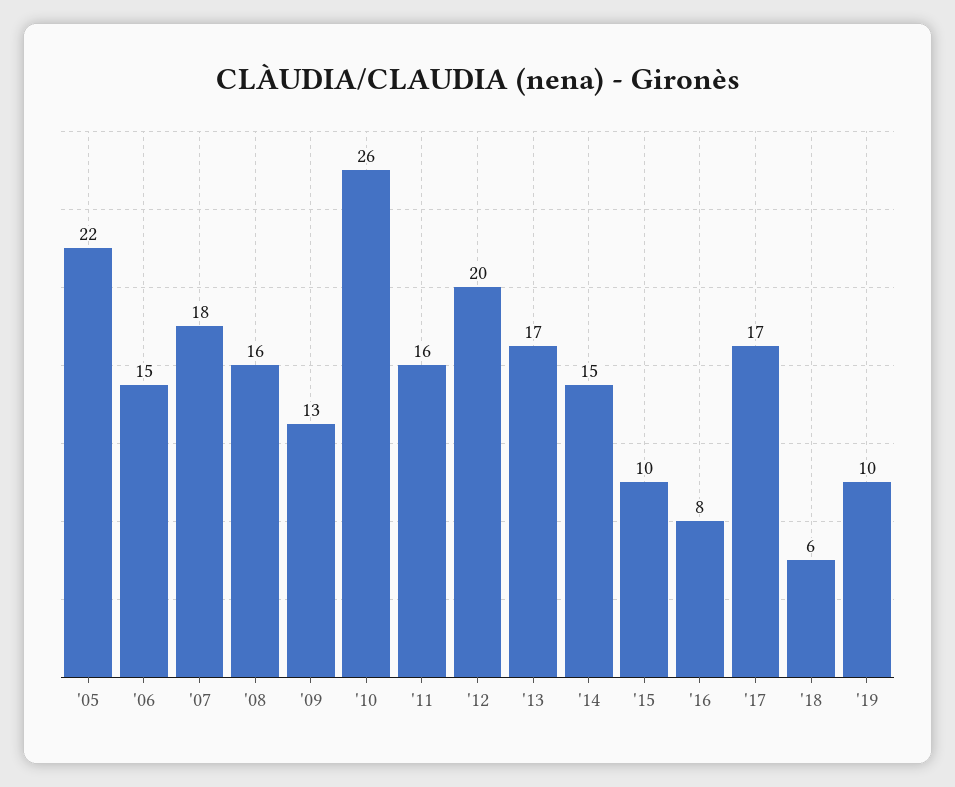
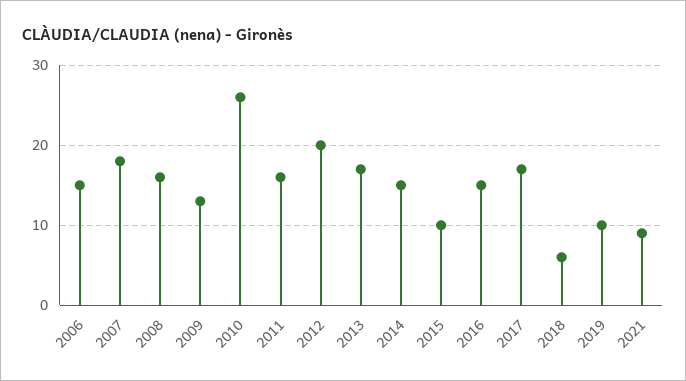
'05: 22 -> none
'16: 8 -> 15
2021: none -> 9

